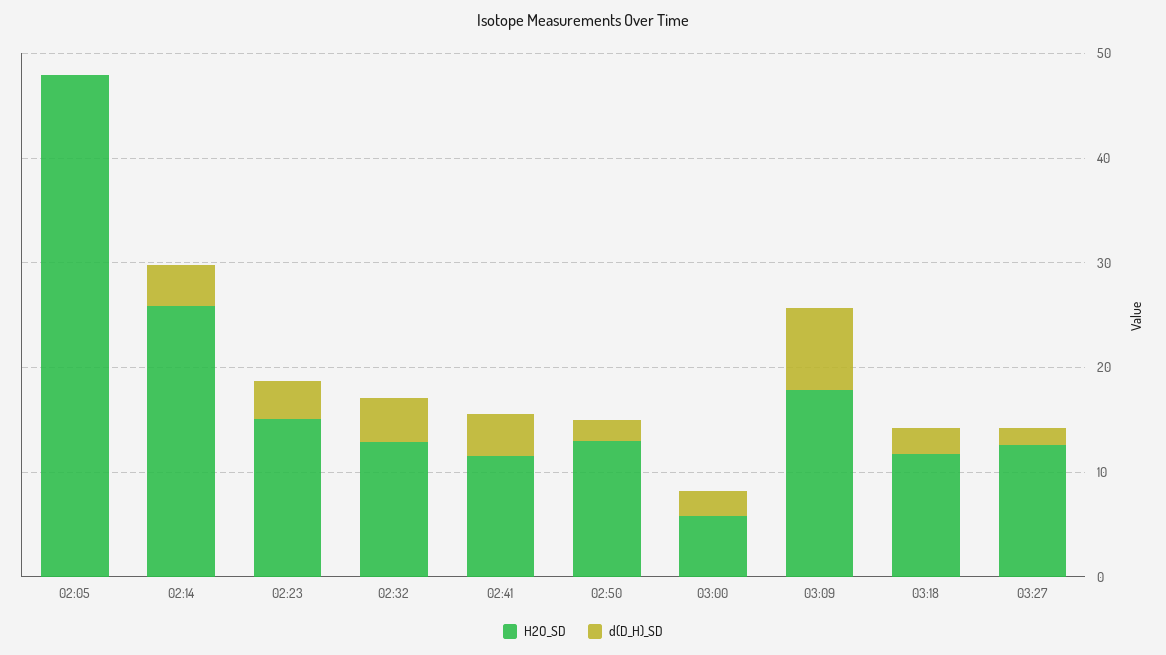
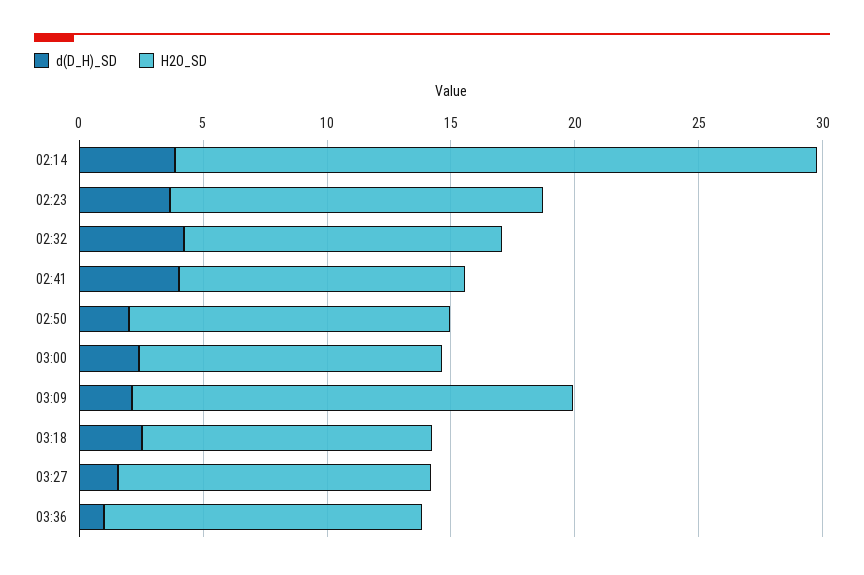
H2O_SD, 02:05: 48 -> none
d(D_H)_SD, 02:05: 0 -> none
H2O_SD, 03:00: 6 -> 12
d(D_H)_SD, 03:09: 8 -> 2
d(D_H)_SD, 03:36: none -> 1
H2O_SD, 03:36: none -> 13

